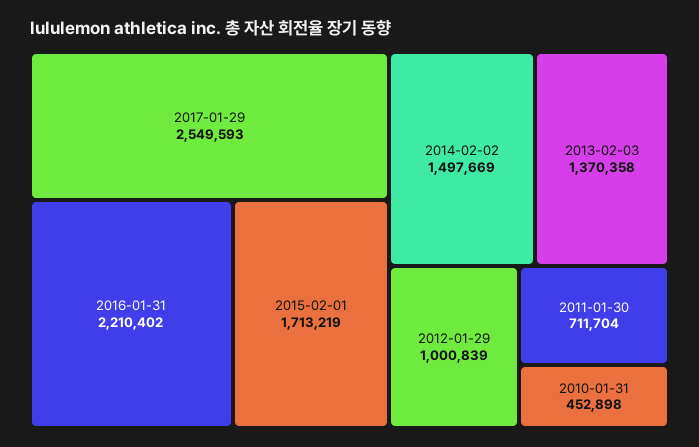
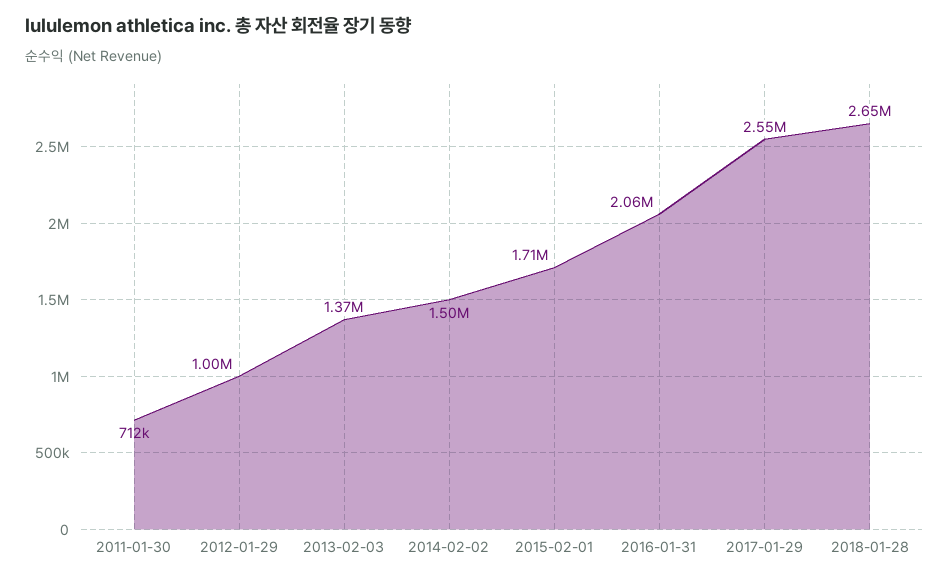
2016-01-31: 2210402 -> 2060000
2010-01-31: 452898 -> none
2018-01-28: none -> 2650000

